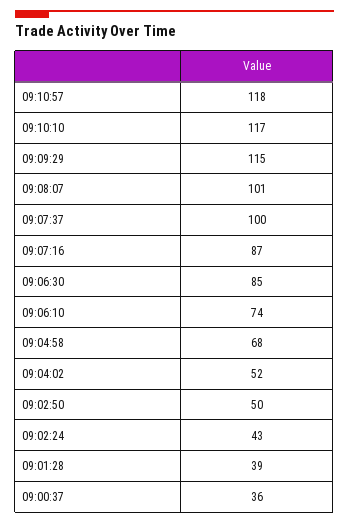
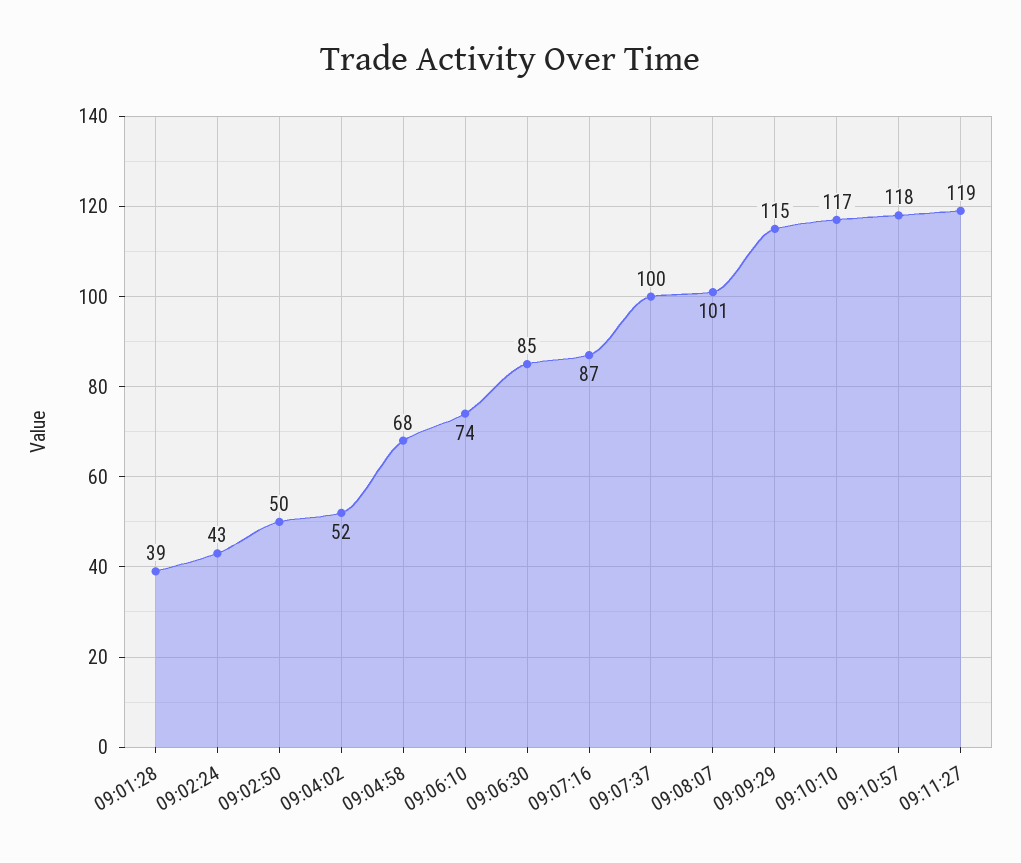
09:00:37: 36 -> none
09:11:27: none -> 119

